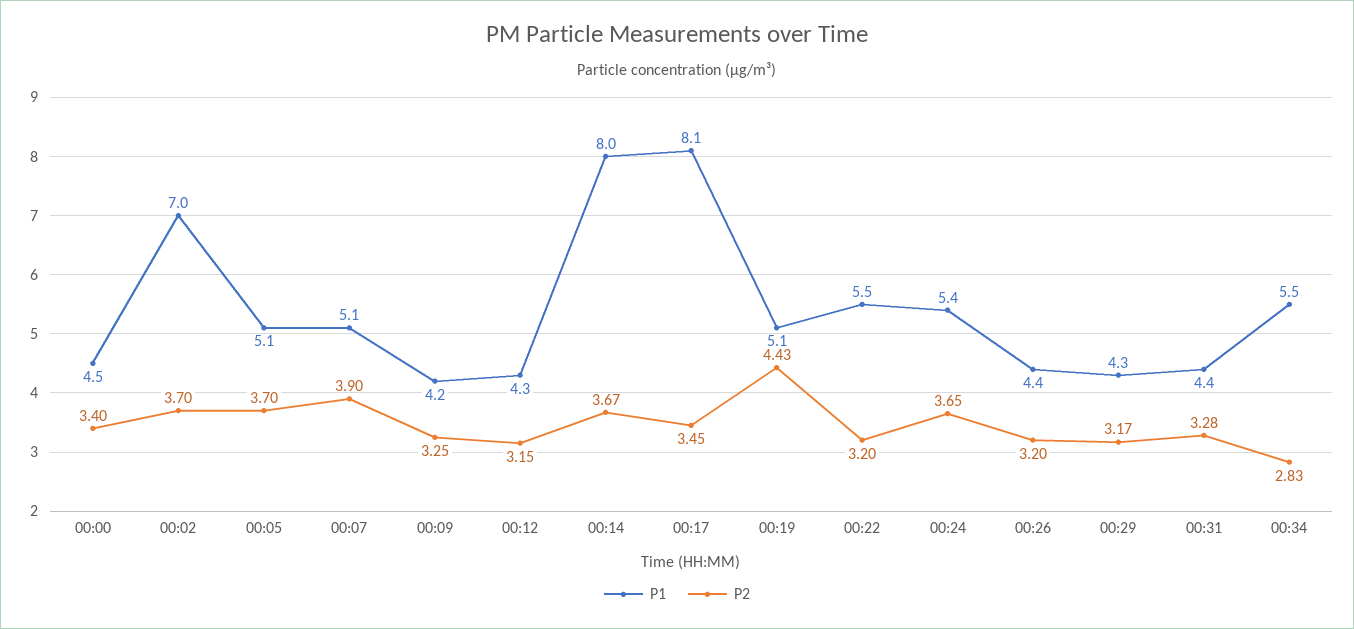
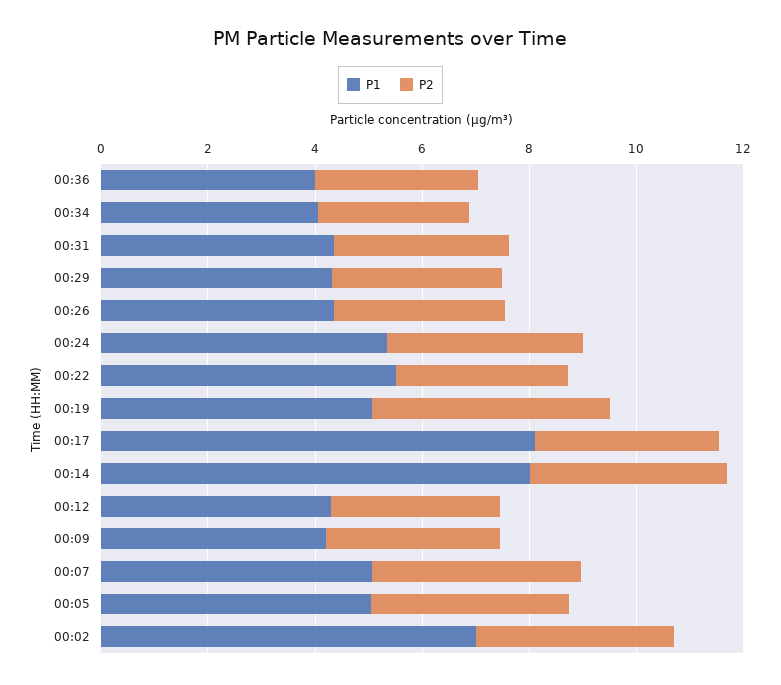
P1, 00:00: 4.5 -> none
P2, 00:00: 3.4 -> none
P1, 00:34: 5.5 -> 4
P1, 00:36: none -> 4
P2, 00:36: none -> 3

